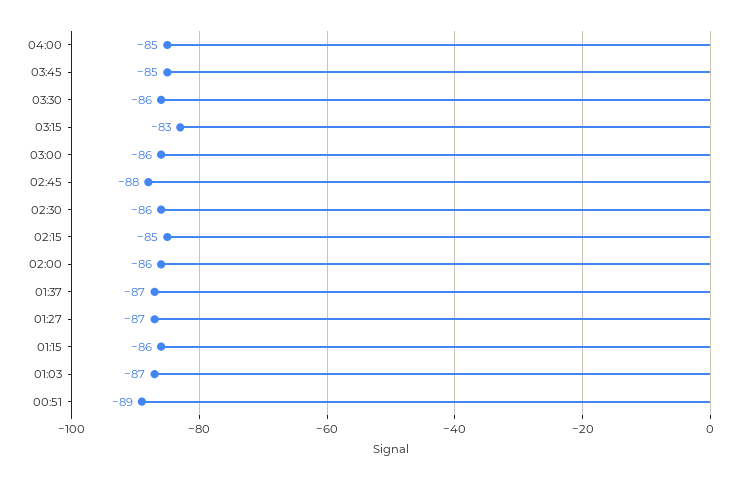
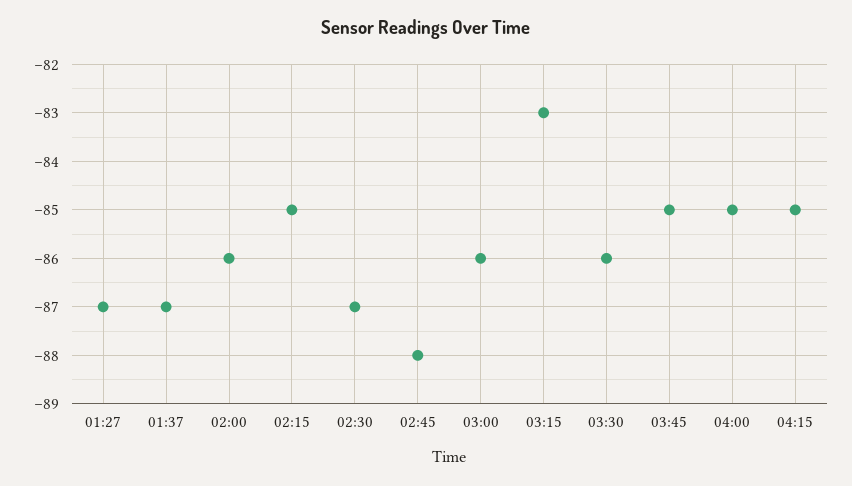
02:30: -86 -> -87
01:15: -86 -> none
01:03: -87 -> none
00:51: -89 -> none
04:15: none -> -85

